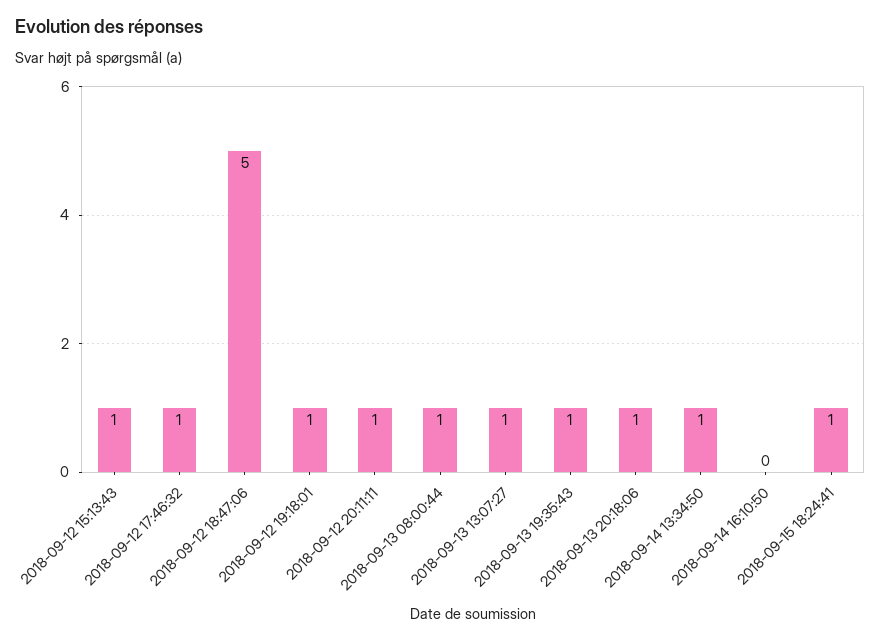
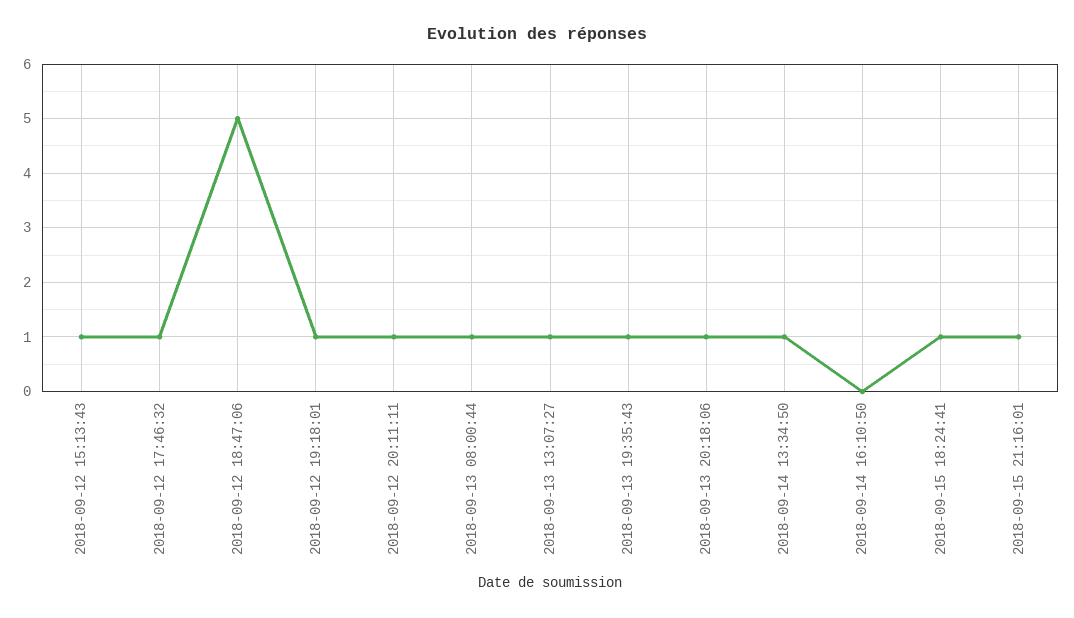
2018-09-15 21:16:01: none -> 1

